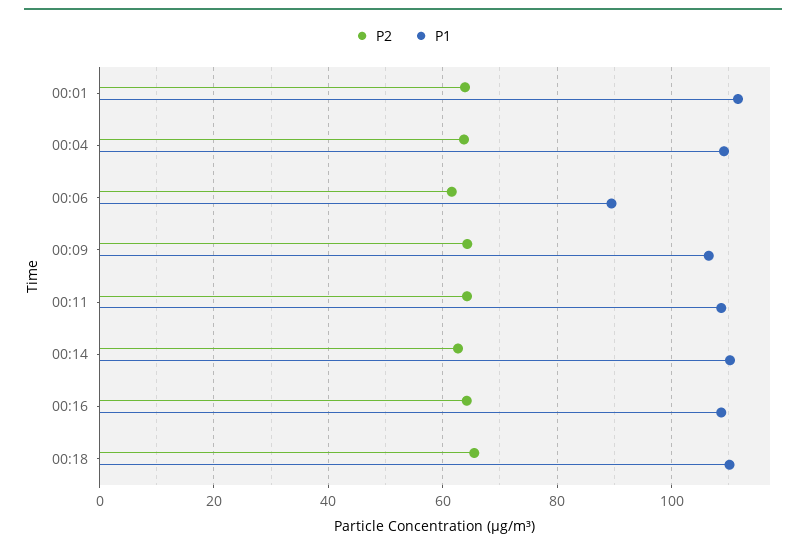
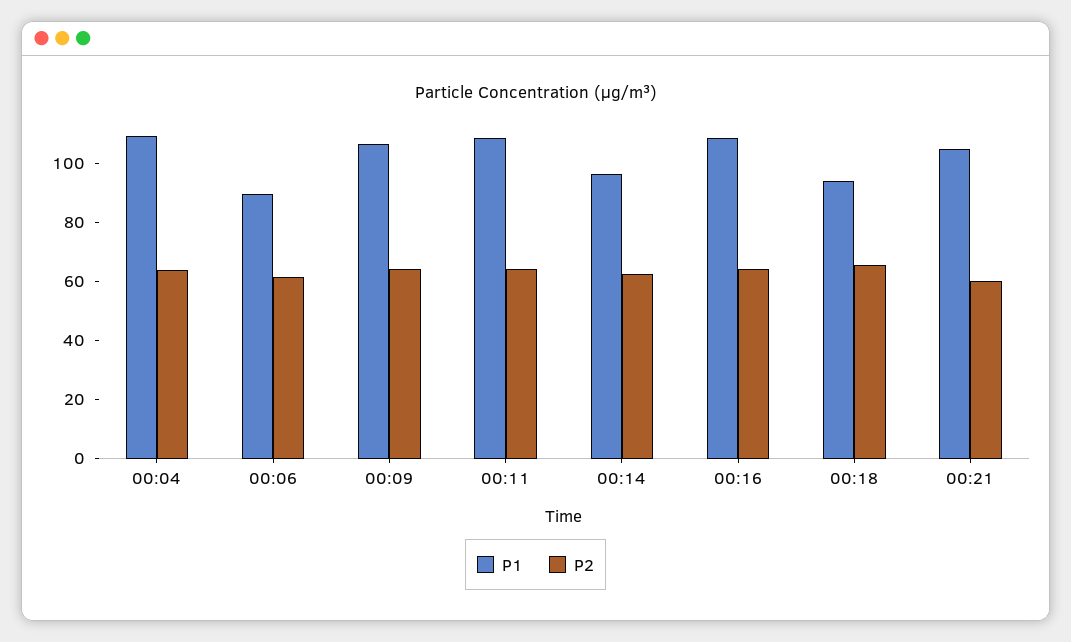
P2, 00:01: 64 -> none
P1, 00:01: 112 -> none
P1, 00:14: 110 -> 95
P1, 00:18: 110 -> 95
P1, 00:21: none -> 105
P2, 00:21: none -> 60

